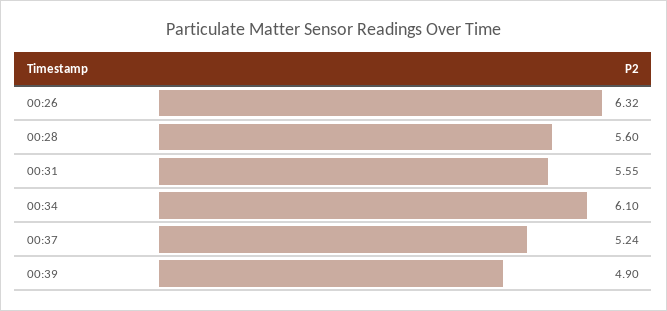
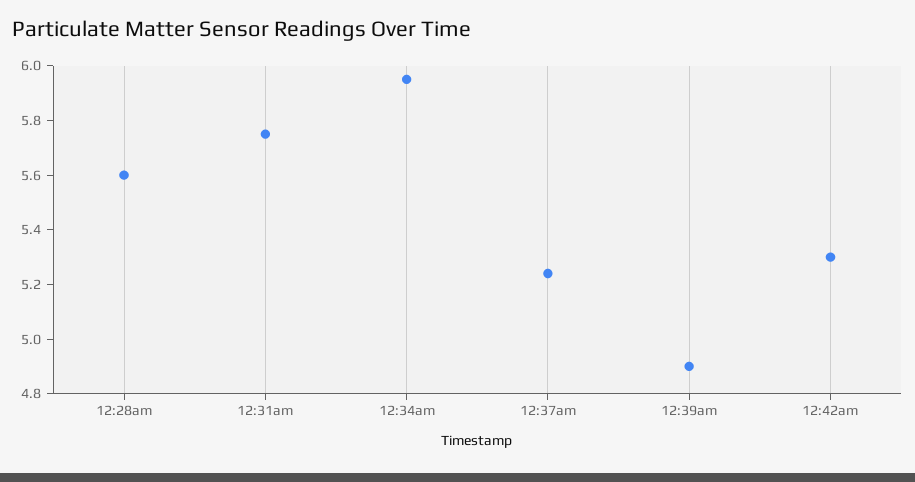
00:26: 6.32 -> none
00:31: 5.55 -> 5.75
00:34: 6.1 -> 5.95
12:42am: none -> 5.3

